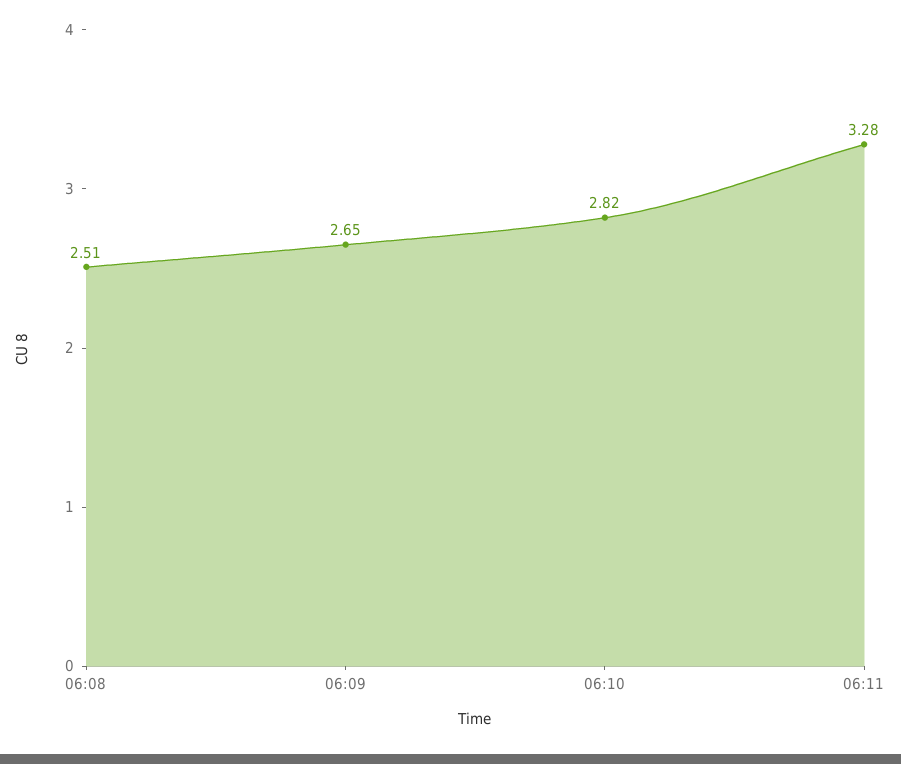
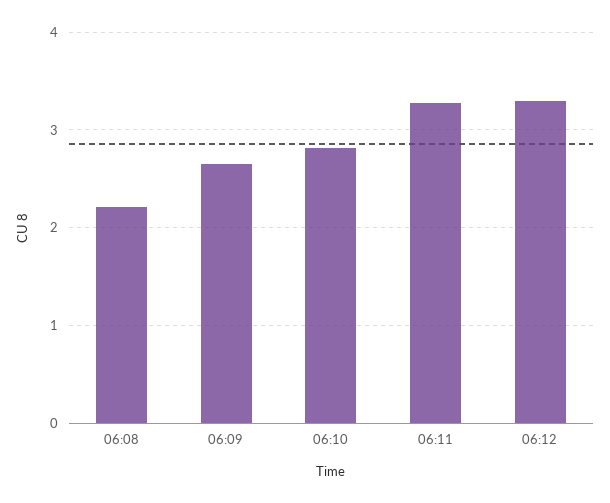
06:08: 2.51 -> 2.2
06:12: none -> 3.3

